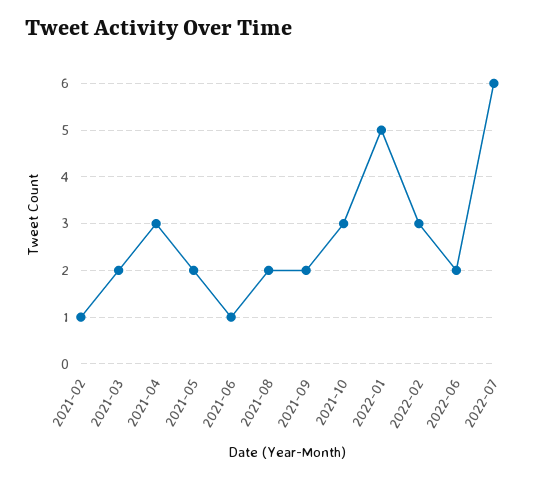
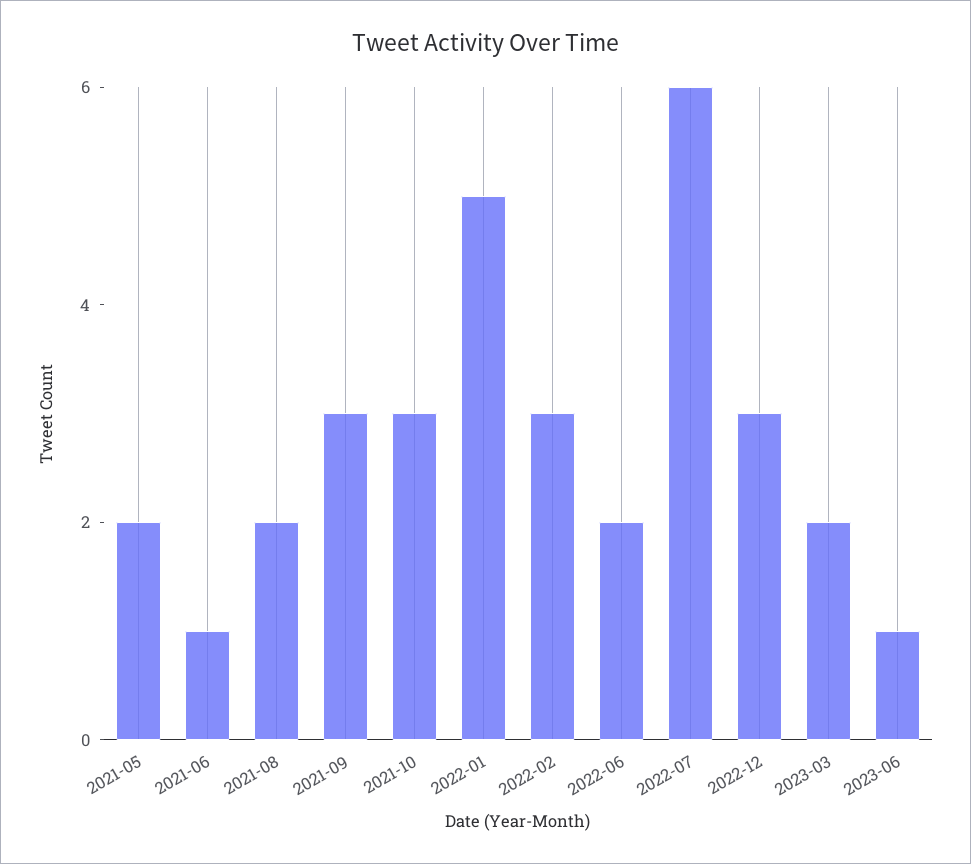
2021-02: 1 -> none
2021-03: 2 -> none
2021-04: 3 -> none
2021-09: 2 -> 3
2022-12: none -> 3
2023-03: none -> 2
2023-06: none -> 1

